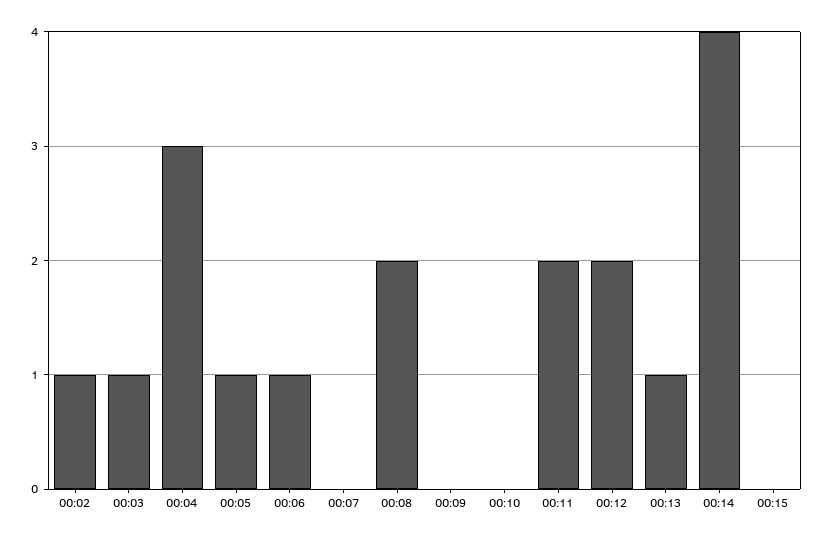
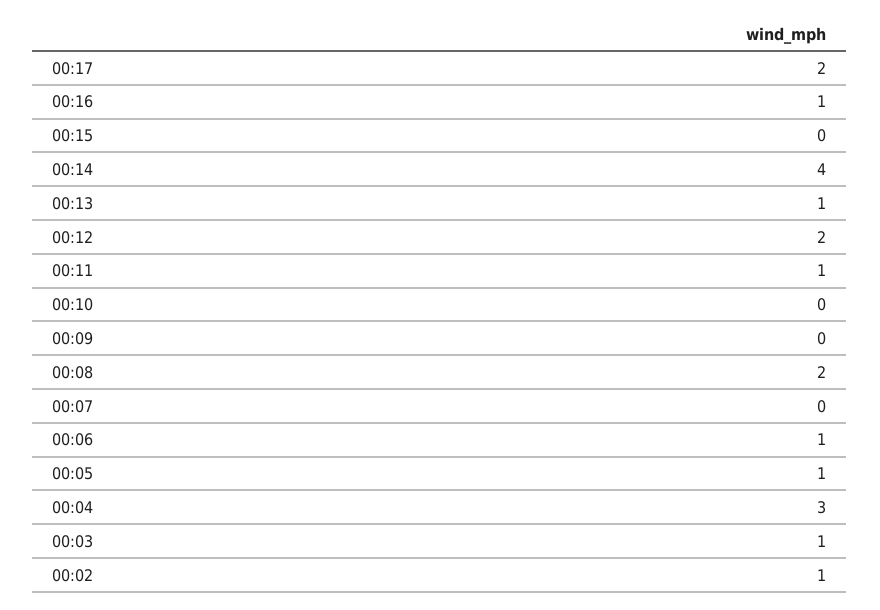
00:11: 2 -> 1
00:17: none -> 2
00:16: none -> 1

